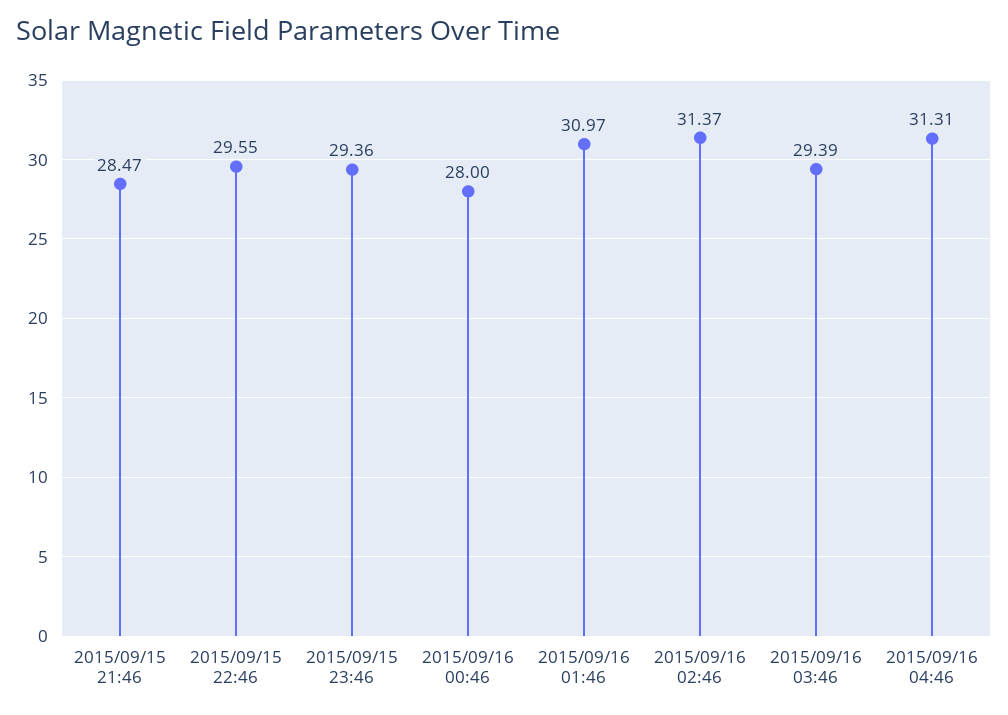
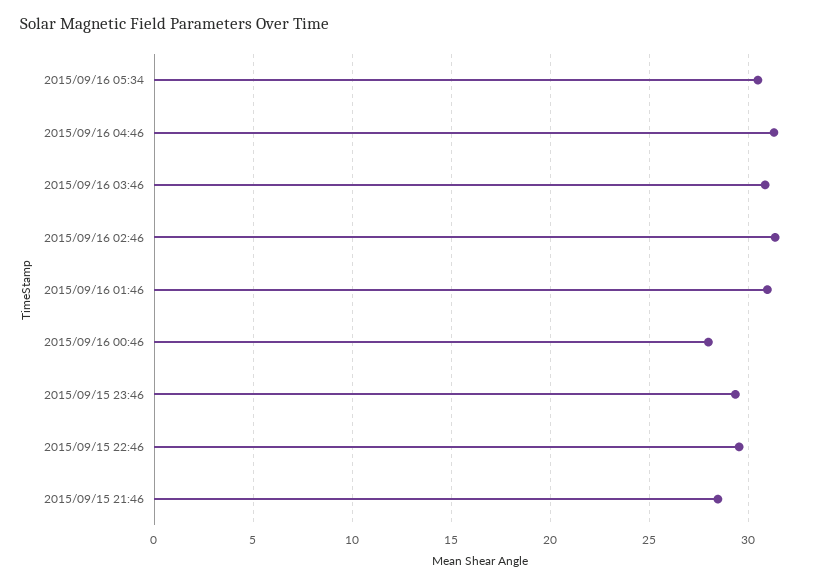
2015/09/16 03:46: 29.39 -> 31
2015/09/16 05:34: none -> 30.5

